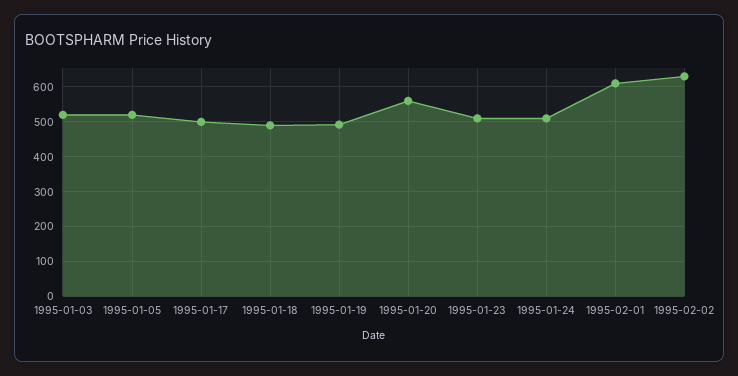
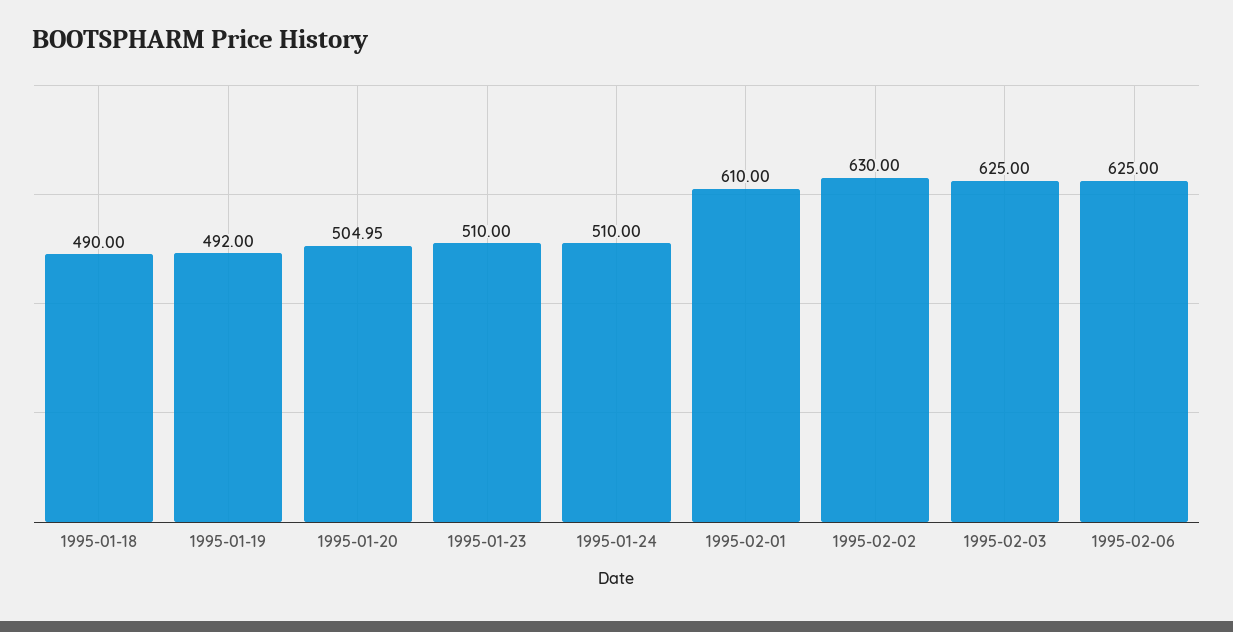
1995-01-03: 520 -> none
1995-01-05: 520 -> none
1995-01-17: 500 -> none
1995-01-20: 560 -> 504.95
1995-02-03: none -> 625
1995-02-06: none -> 625

